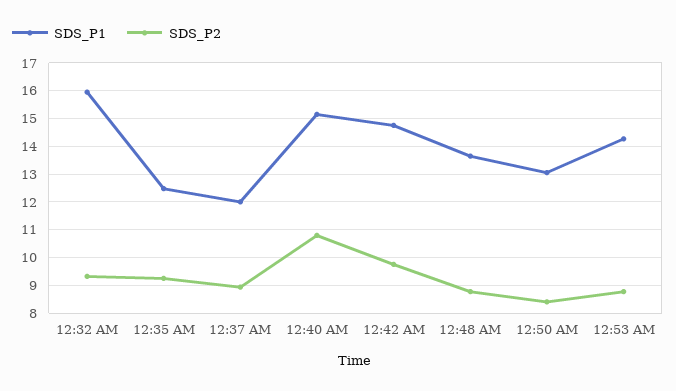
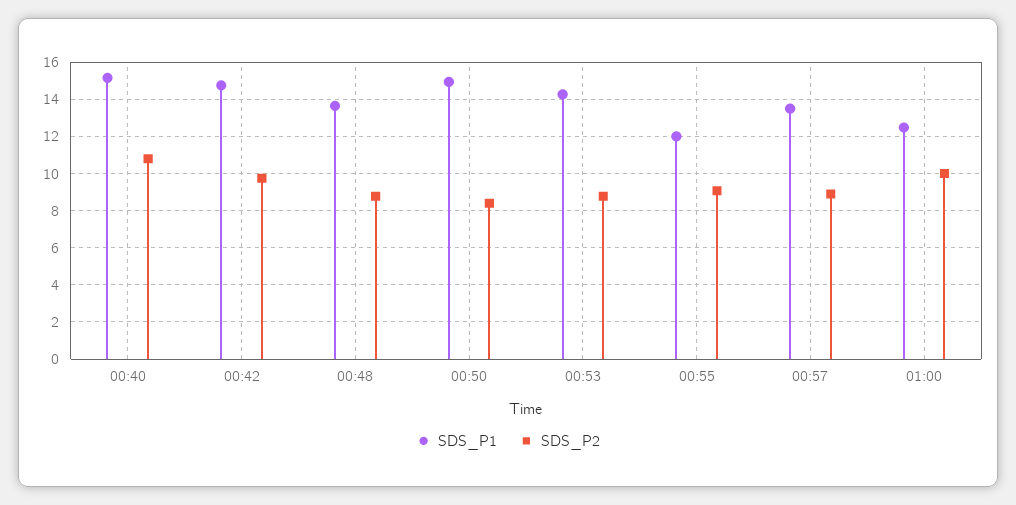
SDS_P1, 12:32 AM: 16 -> none
SDS_P2, 12:32 AM: 9.25 -> none
SDS_P1, 12:35 AM: 12.5 -> none
SDS_P2, 12:35 AM: 9.25 -> none
SDS_P1, 12:37 AM: 12 -> none
SDS_P2, 12:37 AM: 9 -> none
SDS_P1, 12:50 AM: 13 -> 15
SDS_P1, 00:55: none -> 12
SDS_P2, 00:55: none -> 9
SDS_P1, 00:57: none -> 13.5
SDS_P2, 00:57: none -> 9
SDS_P1, 01:00: none -> 12.5
SDS_P2, 01:00: none -> 10

